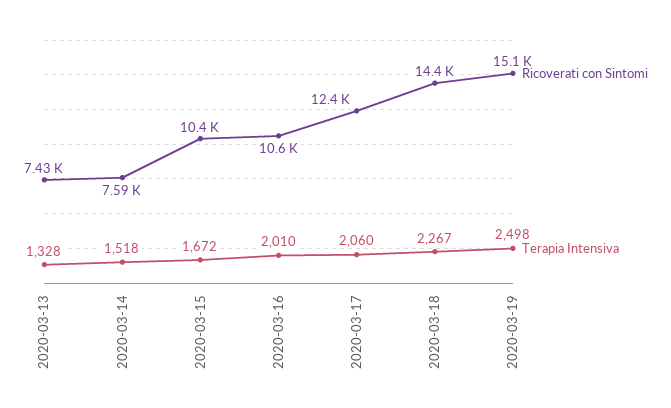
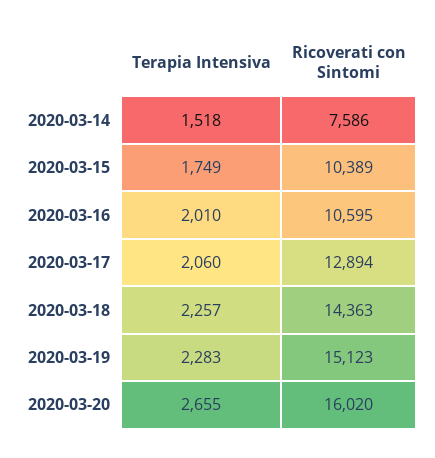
Ricoverati con Sintomi, 2020-03-13: 7430 -> none
Terapia Intensiva, 2020-03-13: 1328 -> none
Terapia Intensiva, 2020-03-15: 1672 -> 1749
Ricoverati con Sintomi, 2020-03-17: 12400 -> 12894
Terapia Intensiva, 2020-03-18: 2267 -> 2257
Terapia Intensiva, 2020-03-19: 2498 -> 2283
Terapia Intensiva, 2020-03-20: none -> 2655
Ricoverati con Sintomi, 2020-03-20: none -> 16020

